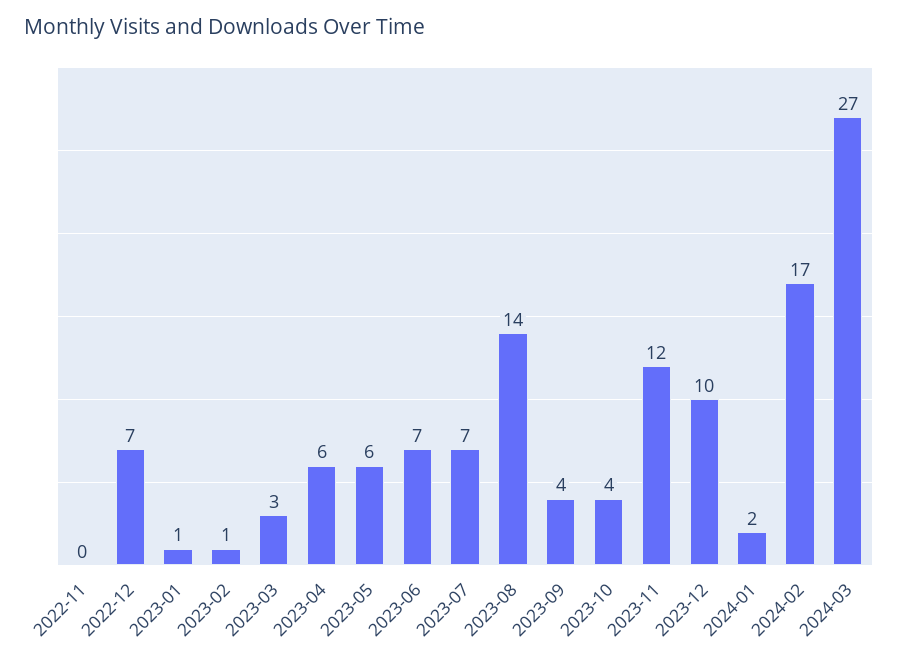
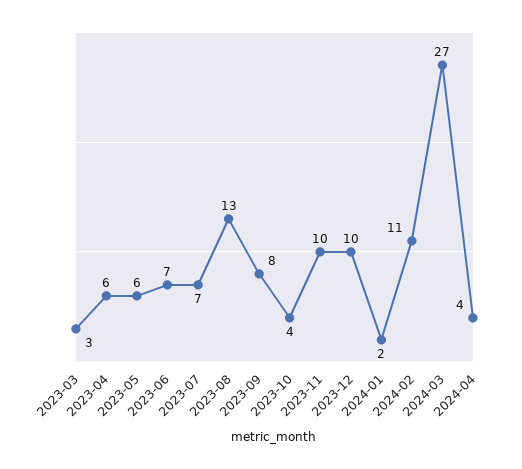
2022-11: 0 -> none
2022-12: 7 -> none
2023-01: 1 -> none
2023-02: 1 -> none
2023-08: 14 -> 13
2023-09: 4 -> 8
2023-11: 12 -> 10
2024-02: 17 -> 11
2024-04: none -> 4

